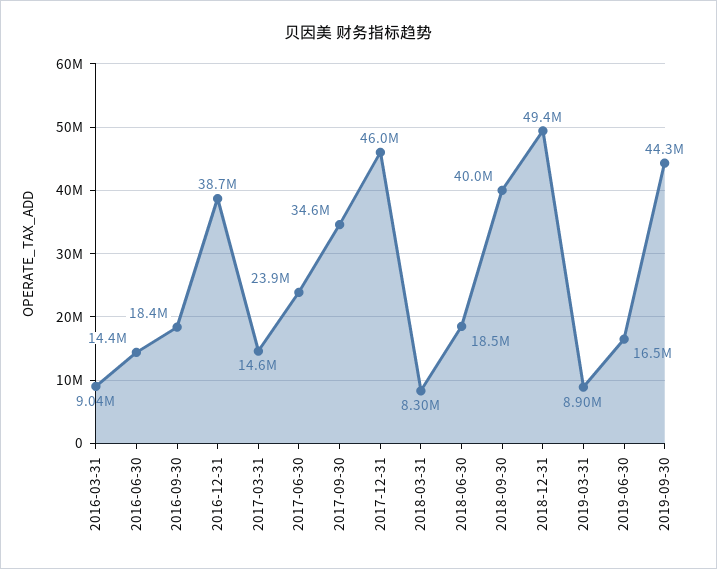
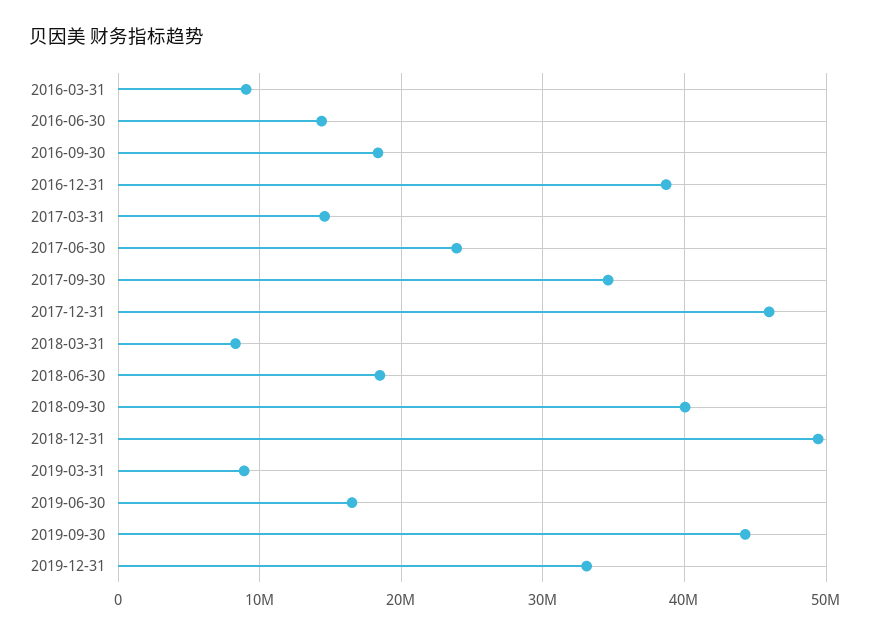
2019-12-31: none -> 33000000

